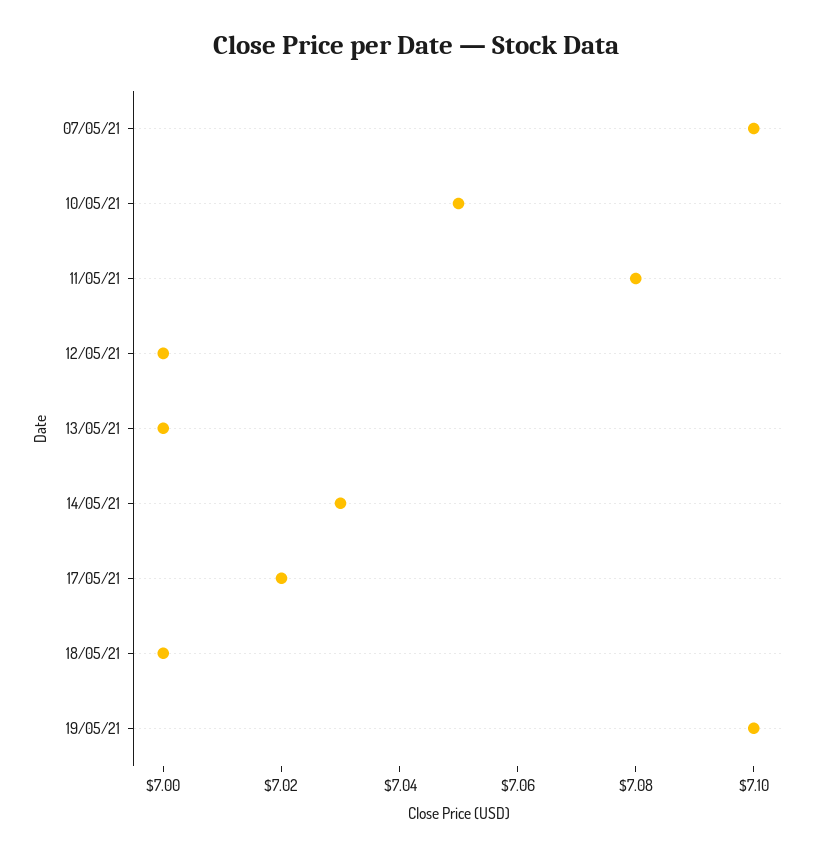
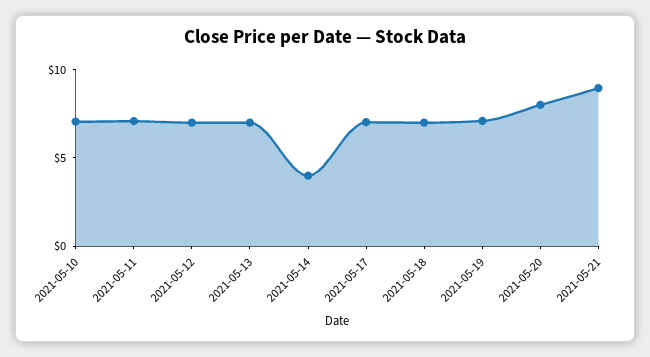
07/05/21: 7.1 -> none
14/05/21: 7.03 -> 4
2021-05-20: none -> 8
2021-05-21: none -> 9

